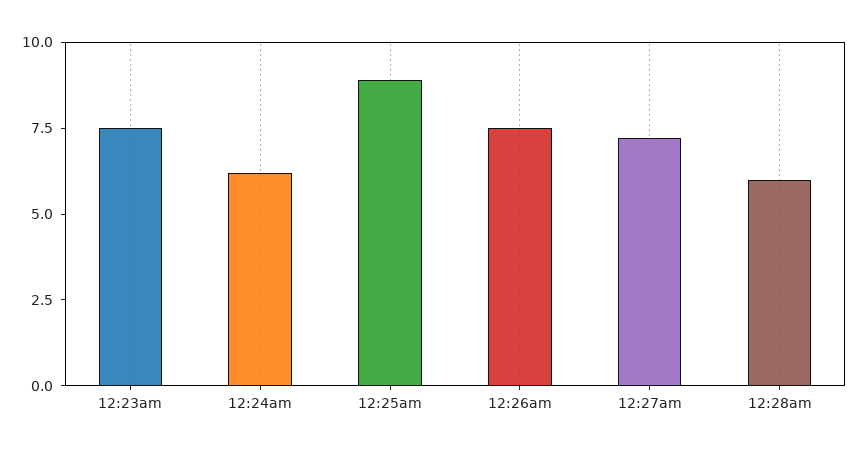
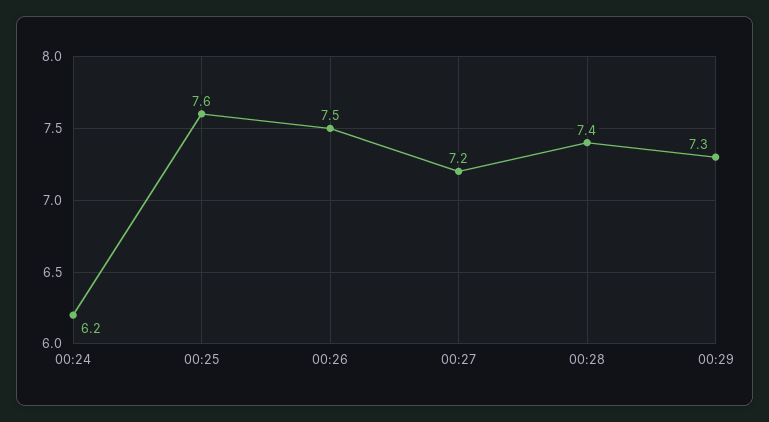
12:23am: 7.5 -> none
12:25am: 9 -> 7.6
12:28am: 6 -> 7.4
00:29: none -> 7.3

